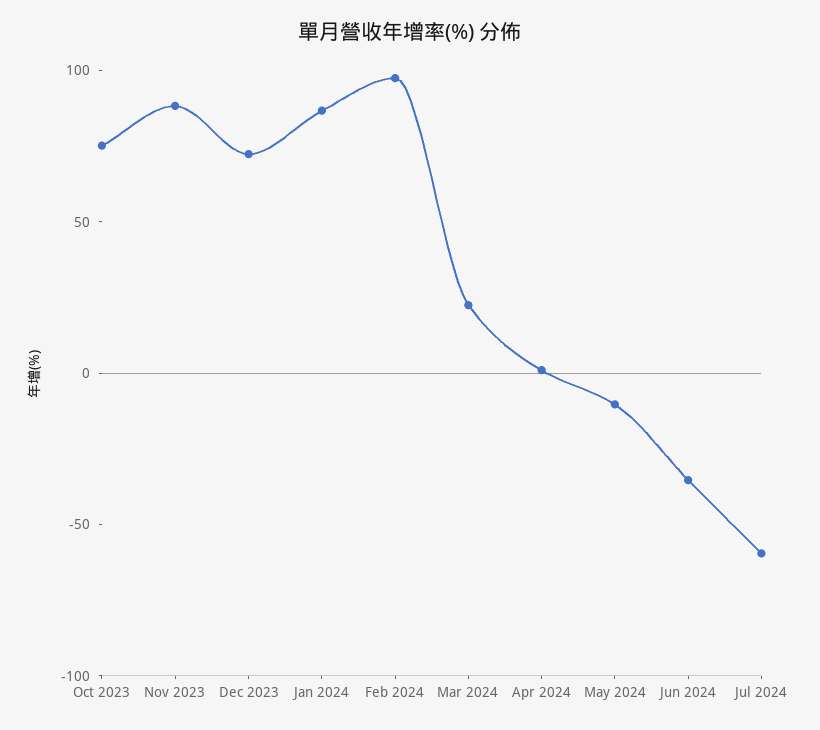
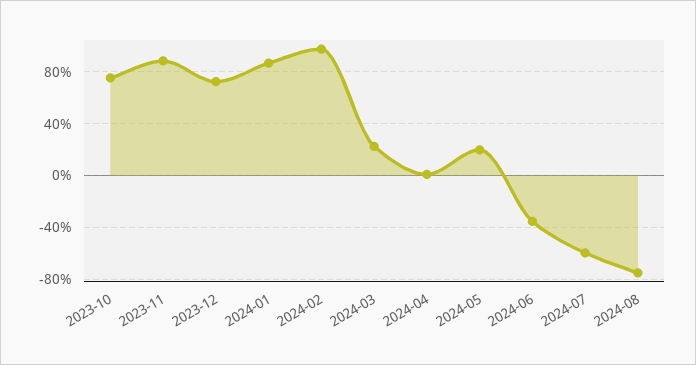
May 2024: -10 -> 20
2024-08: none -> -75

